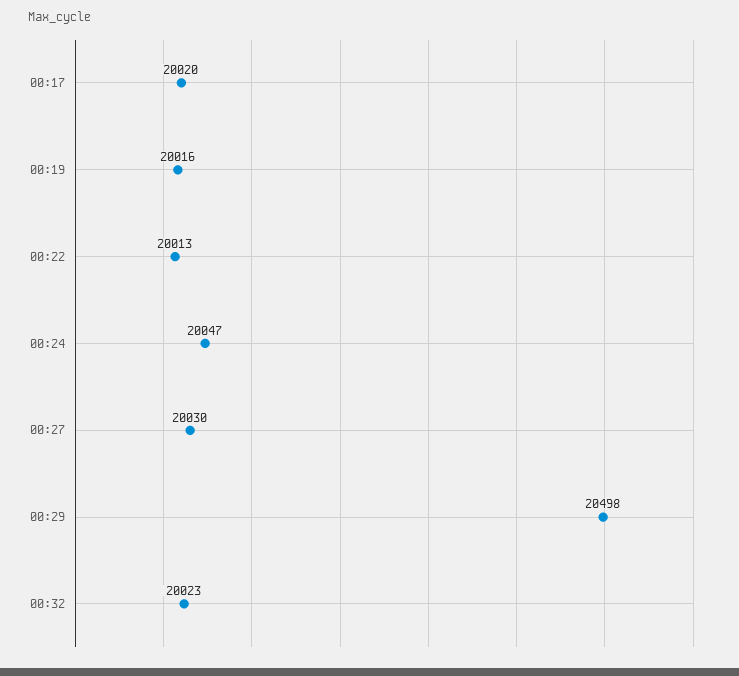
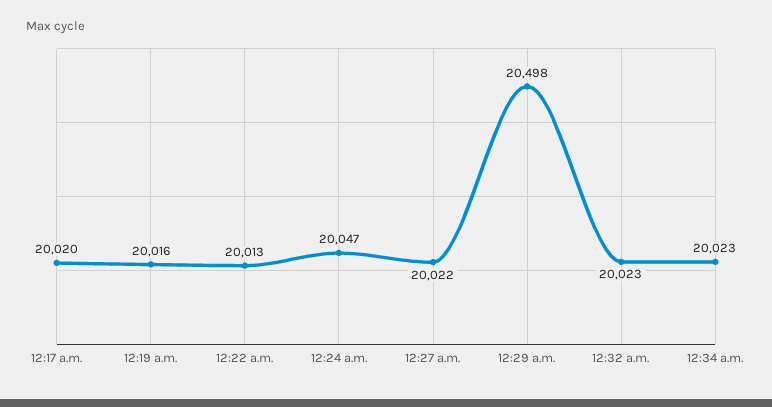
00:27: 20030 -> 20022
12:34 a.m.: none -> 20023

